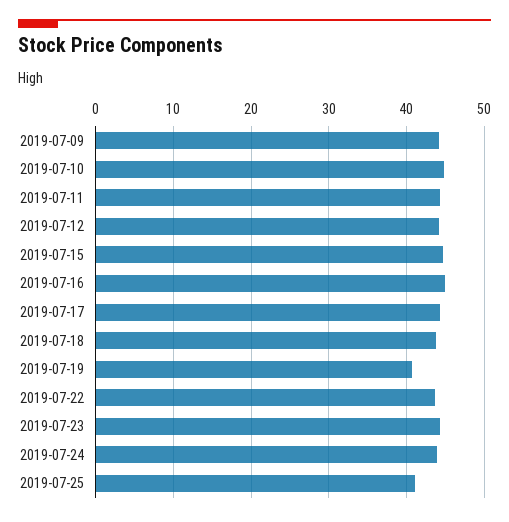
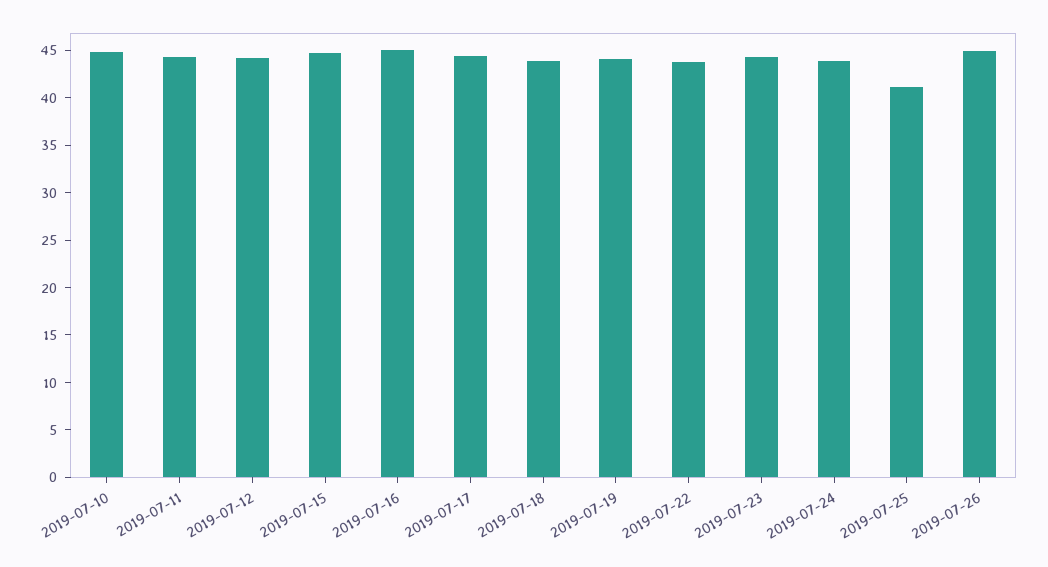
2019-07-09: 44 -> none
2019-07-19: 41 -> 44
2019-07-26: none -> 45

